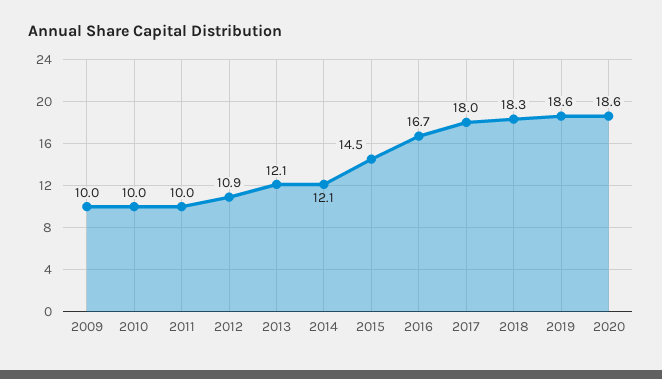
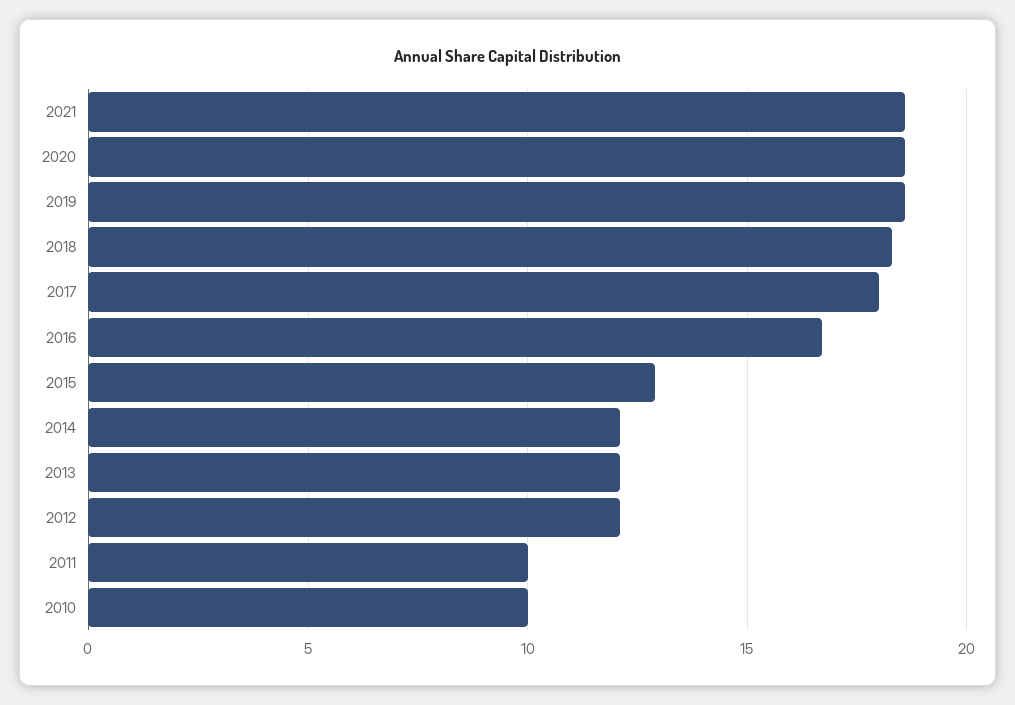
2009: 10 -> none
2012: 10.9 -> 12
2015: 14.5 -> 13
2021: none -> 18.5

